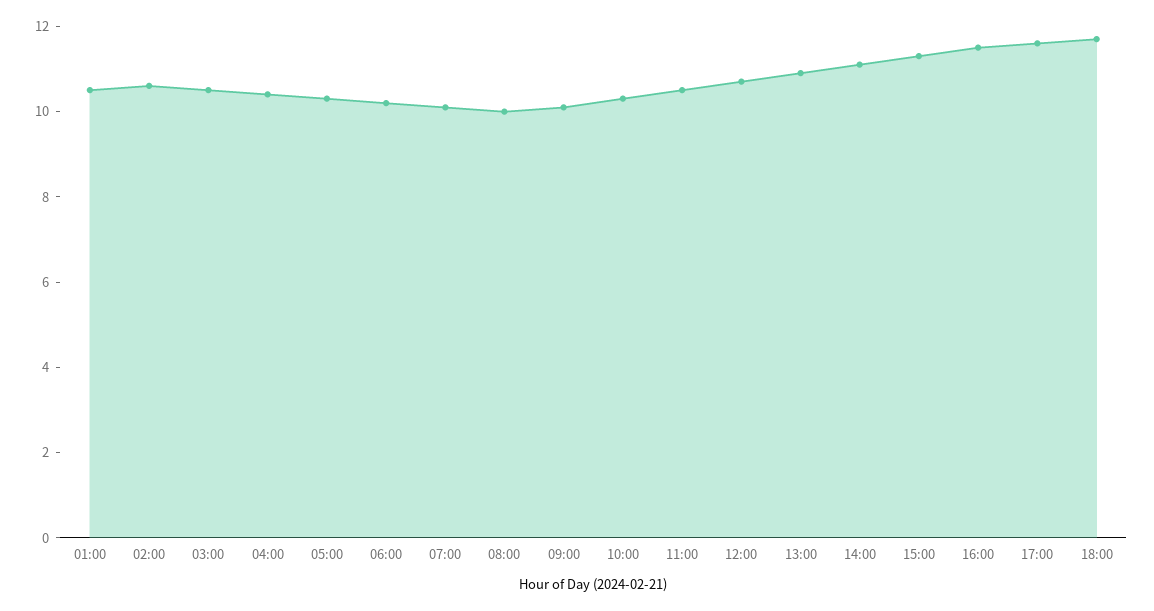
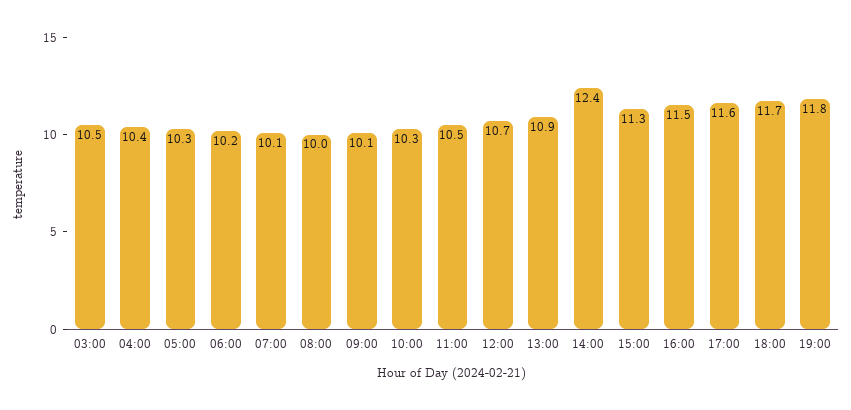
01:00: 10.5 -> none
02:00: 10.5 -> none
14:00: 11 -> 12.4
19:00: none -> 11.8

